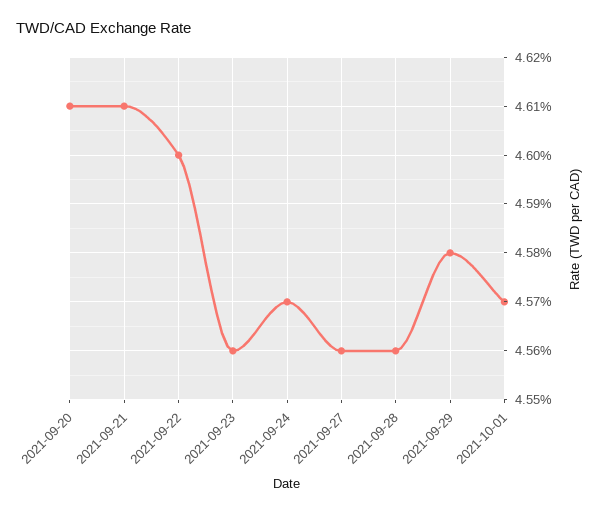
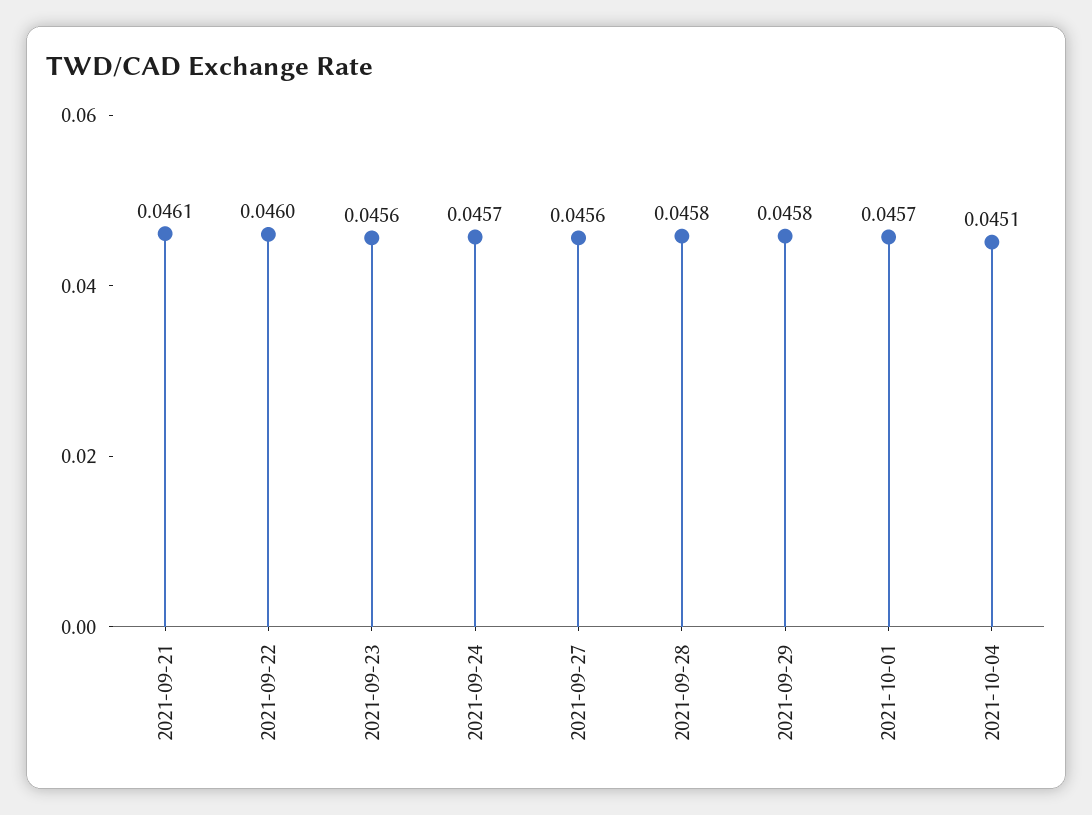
2021-09-20: 0.0461 -> none
2021-09-28: 0.0456 -> 0.0458
2021-10-04: none -> 0.0451

